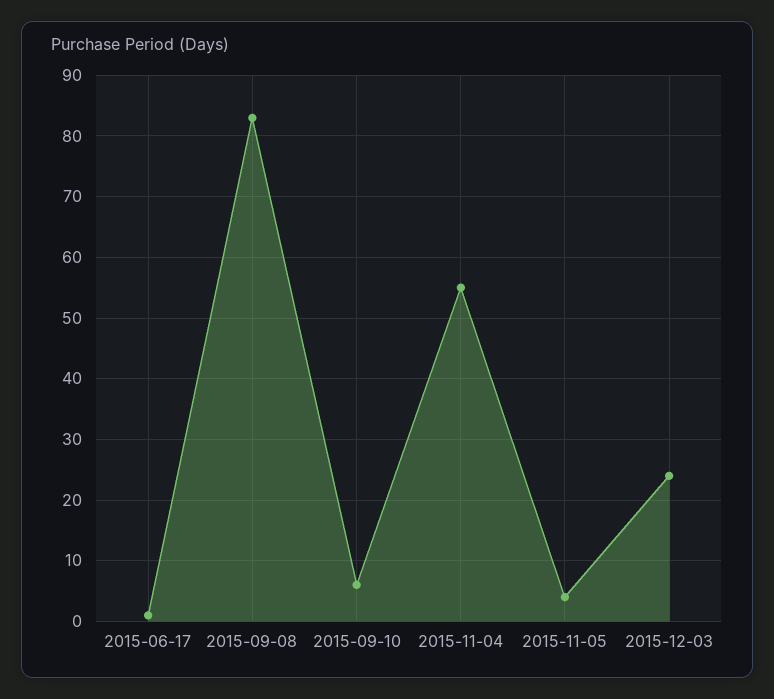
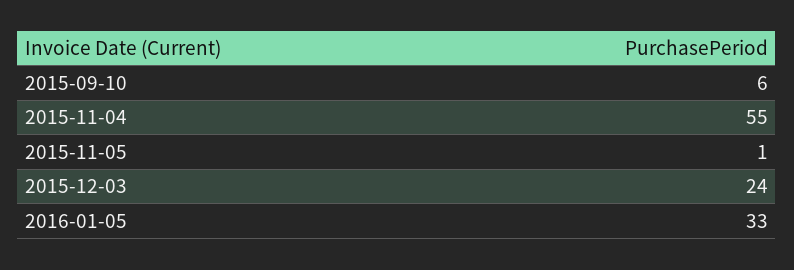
2015-06-17: 1 -> none
2015-09-08: 83 -> none
2015-11-05: 4 -> 1
2016-01-05: none -> 33

